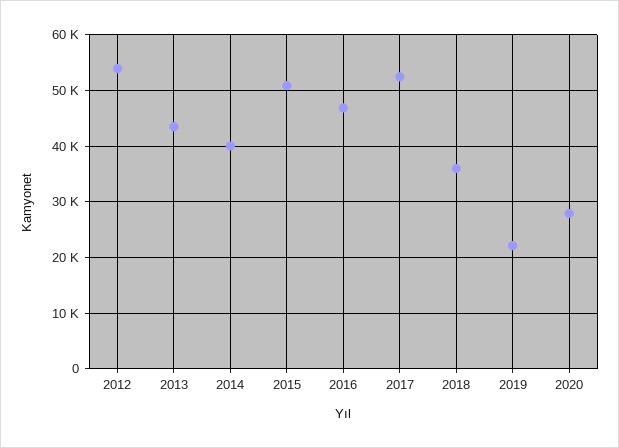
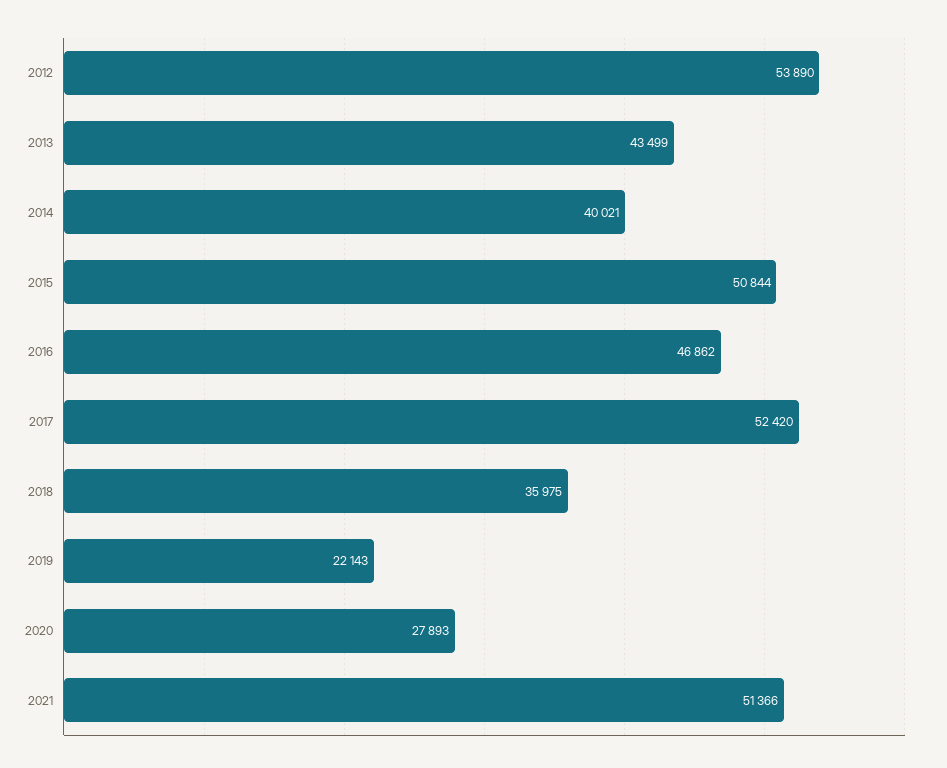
2021: none -> 51366

